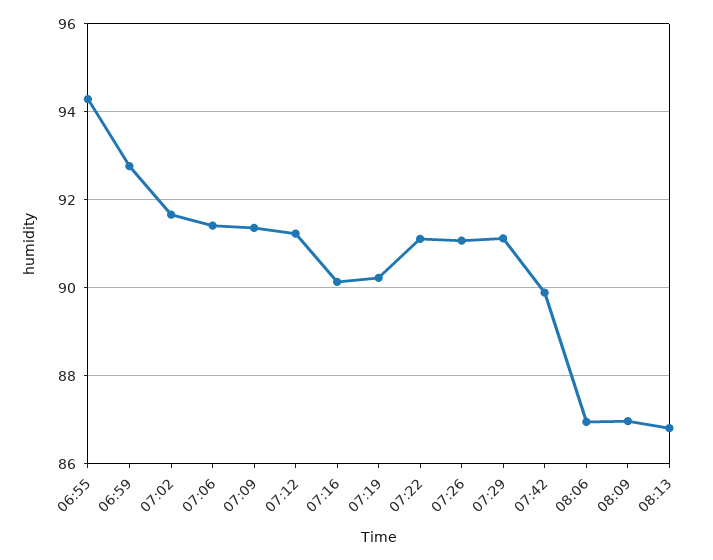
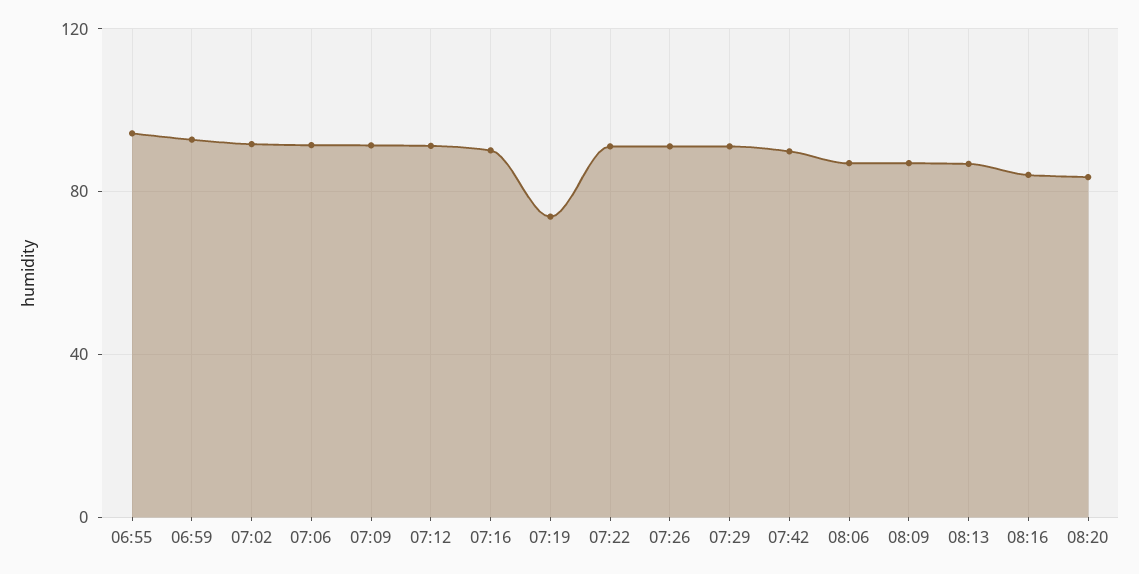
07:19: 90.2 -> 75
08:16: none -> 85
08:20: none -> 85

